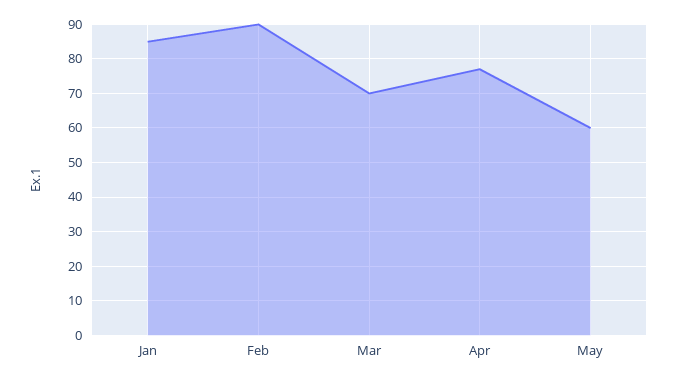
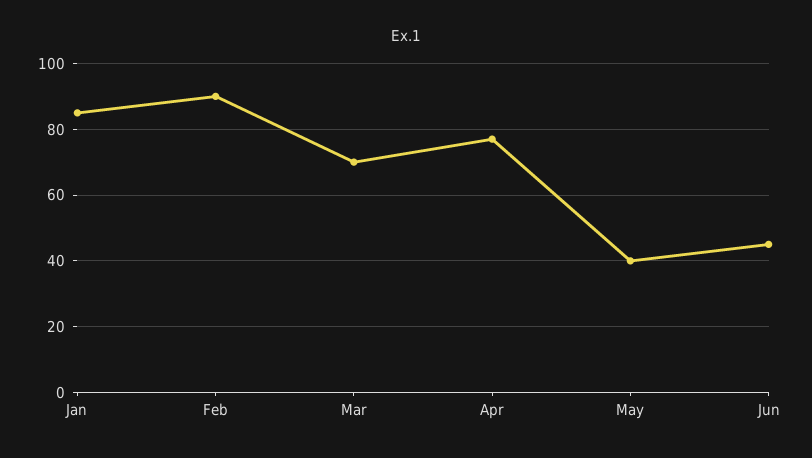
May: 60 -> 40
Jun: none -> 45

